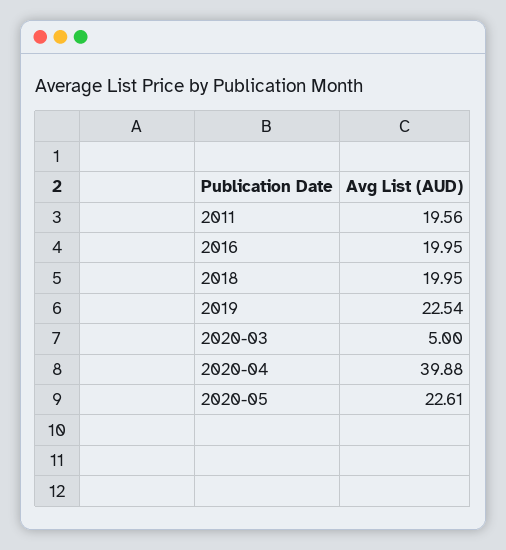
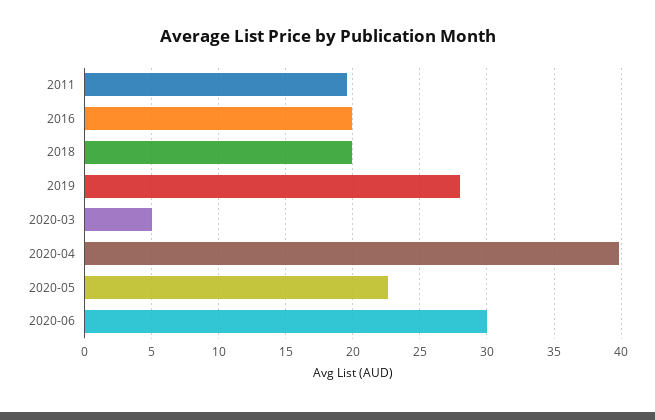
2019: 22.54 -> 28
2020-06: none -> 30

